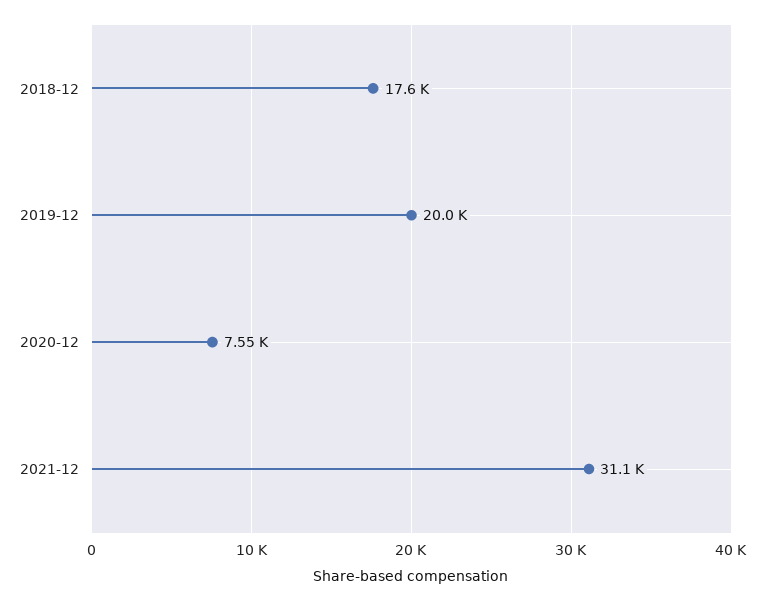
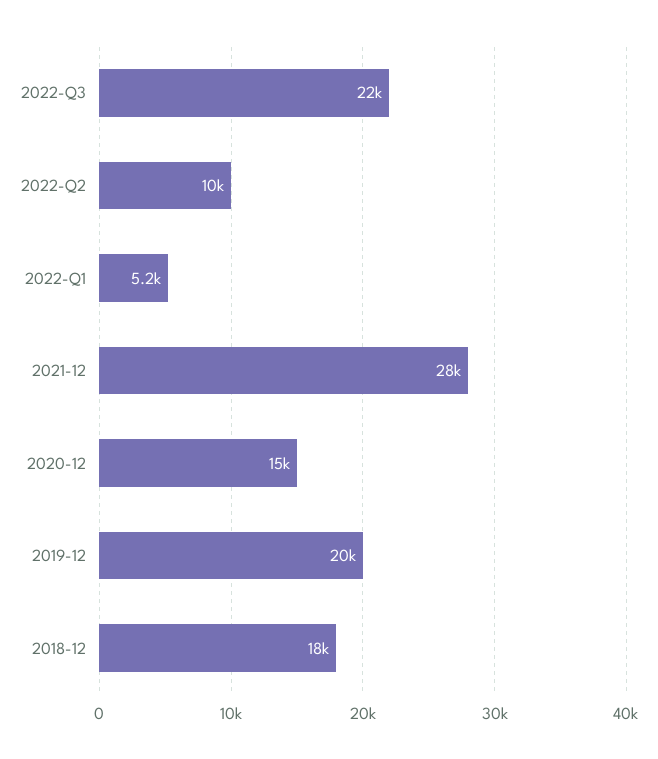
2020-12: 7550 -> 15000
2021-12: 31100 -> 28000
2022-Q3: none -> 22000
2022-Q2: none -> 10000
2022-Q1: none -> 5200

